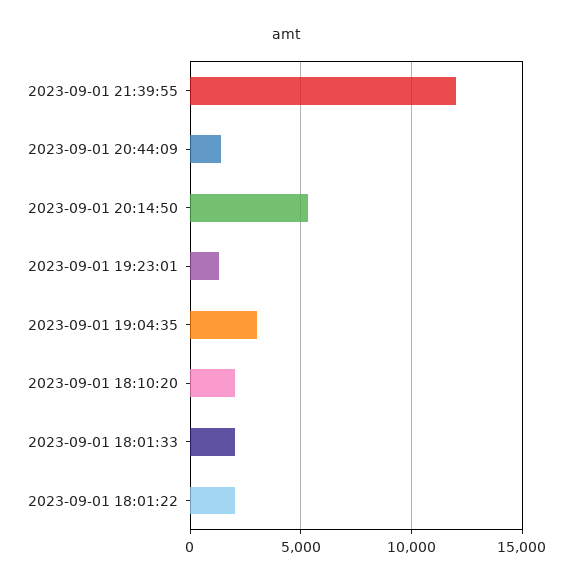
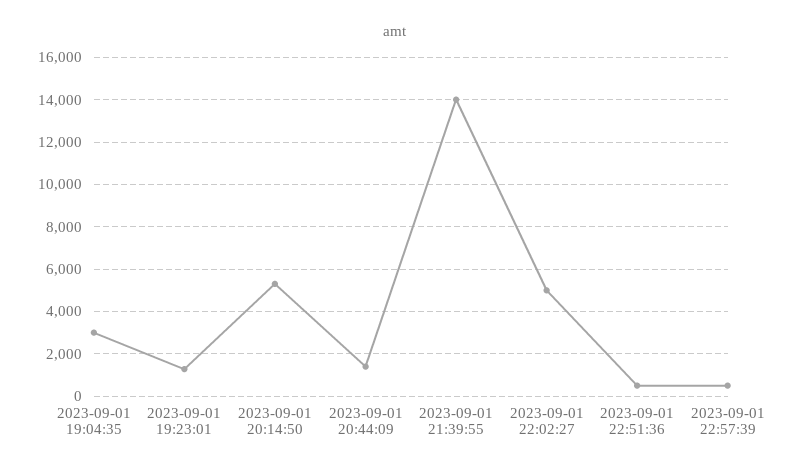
2023-09-01 21:39:55: 12000 -> 14000
2023-09-01 18:10:20: 2000 -> none
2023-09-01 18:01:33: 2000 -> none
2023-09-01 18:01:22: 2000 -> none
2023-09-01 22:02:27: none -> 5000
2023-09-01 22:51:36: none -> 500
2023-09-01 22:57:39: none -> 500

